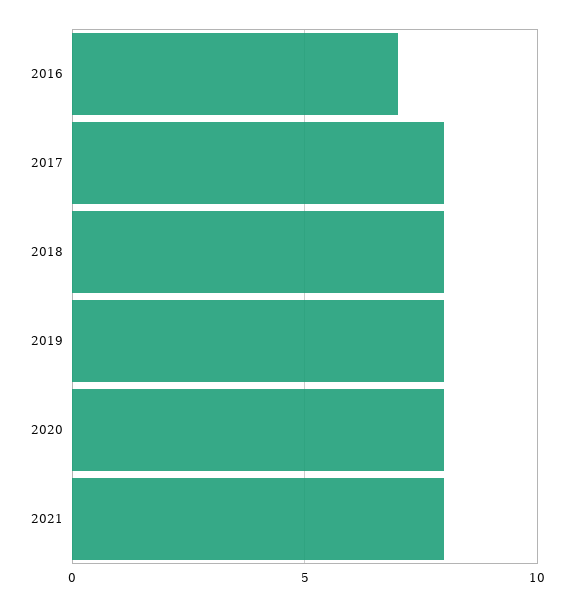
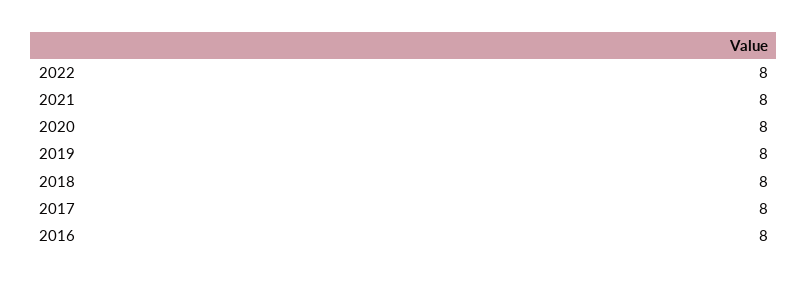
2016: 7 -> 8
2022: none -> 8

